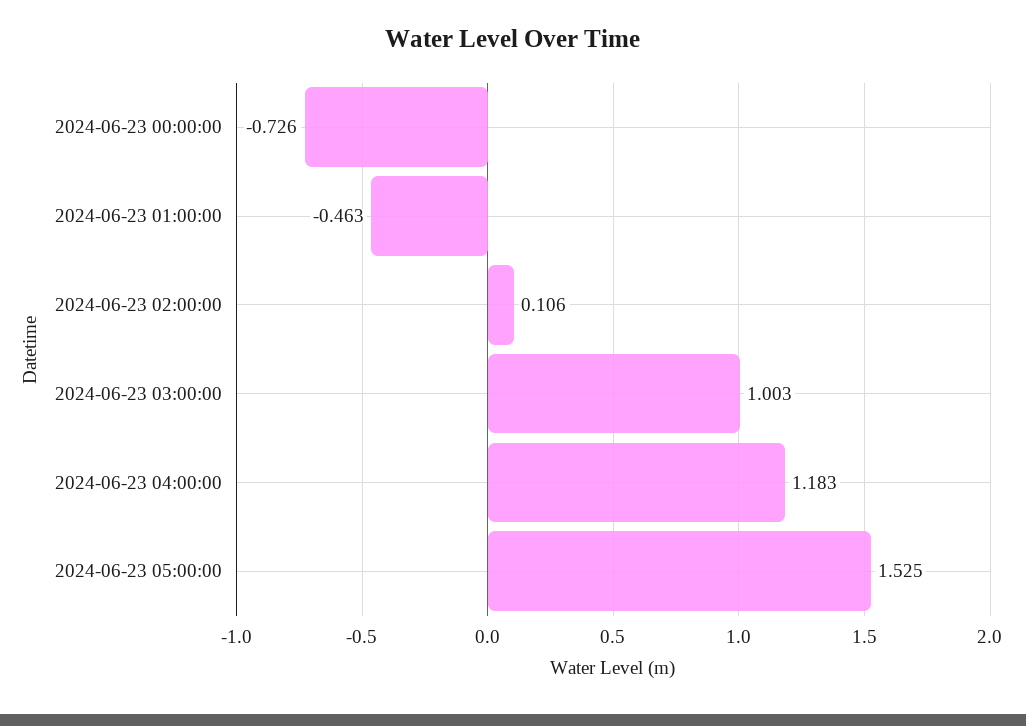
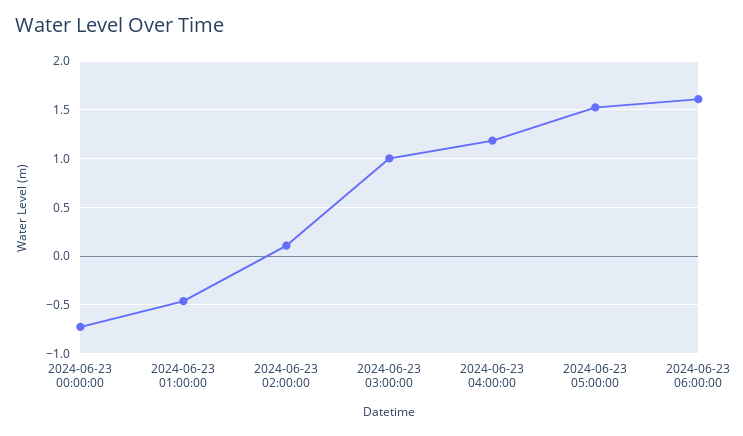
2024-06-23 06:00:00: none -> 1.6

